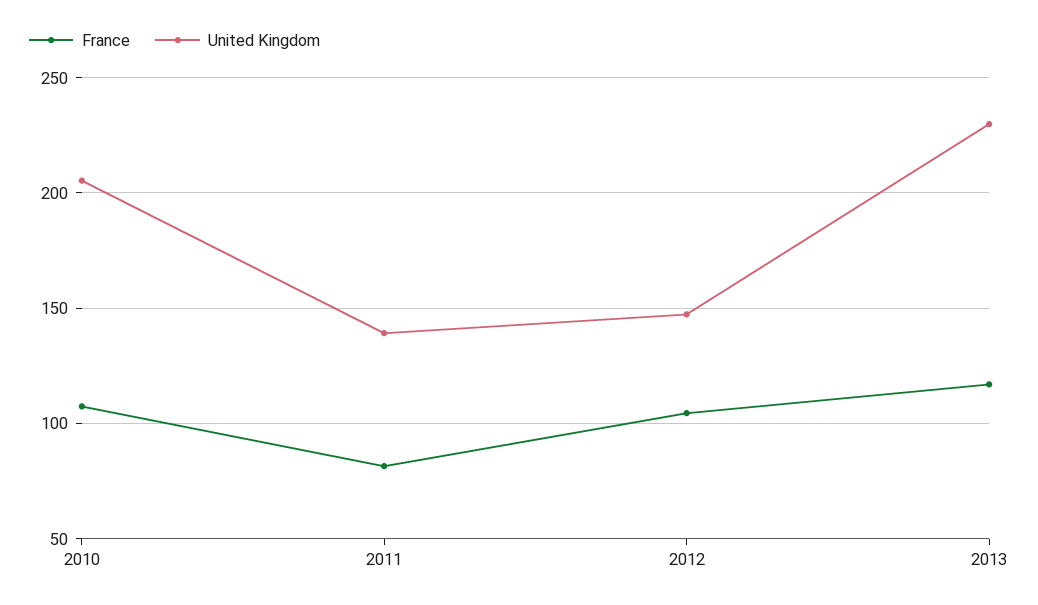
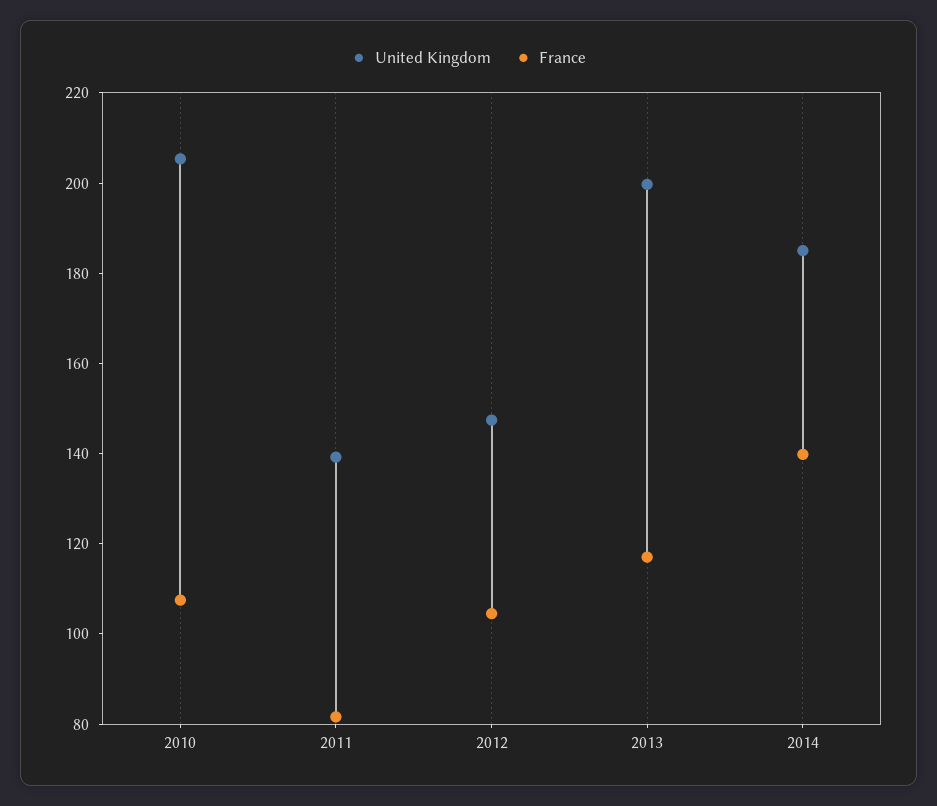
United Kingdom, 2013: 230 -> 200
United Kingdom, 2014: none -> 185
France, 2014: none -> 140

